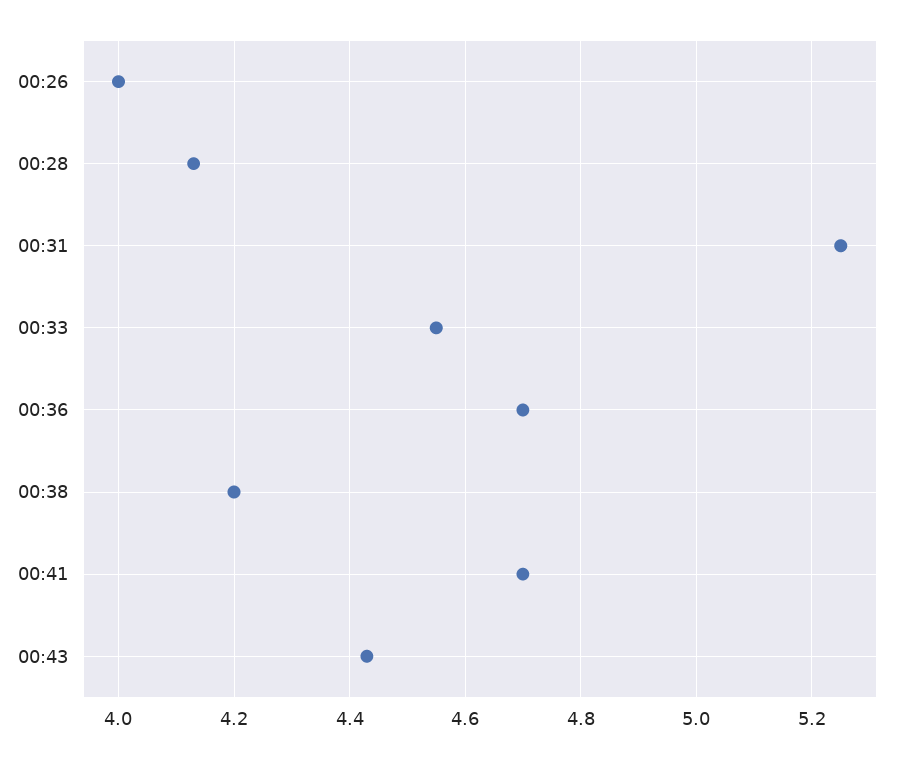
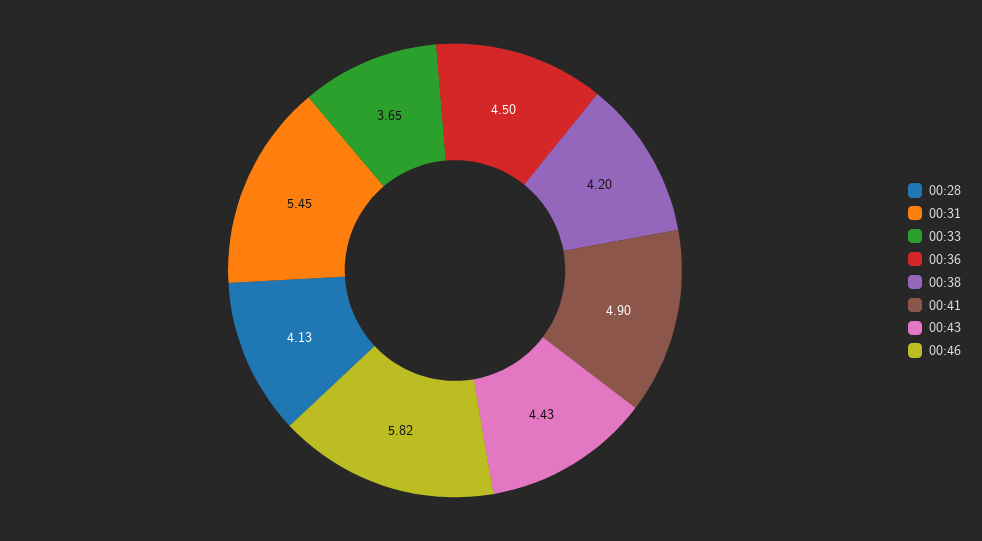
00:26: 4 -> none
00:31: 5.25 -> 5.45
00:33: 4.55 -> 3.65
00:36: 4.7 -> 4.5
00:41: 4.7 -> 4.9
00:46: none -> 5.82

